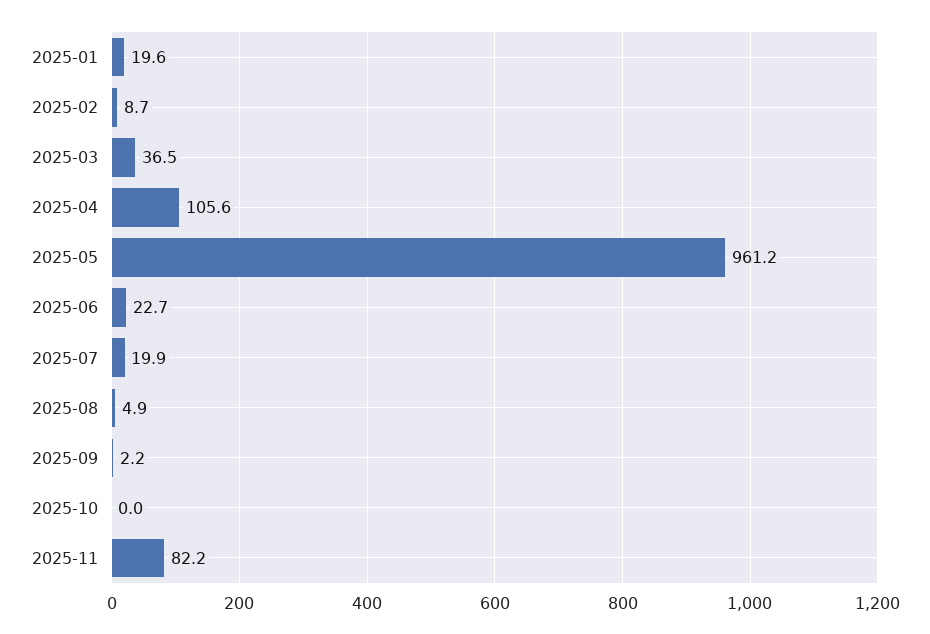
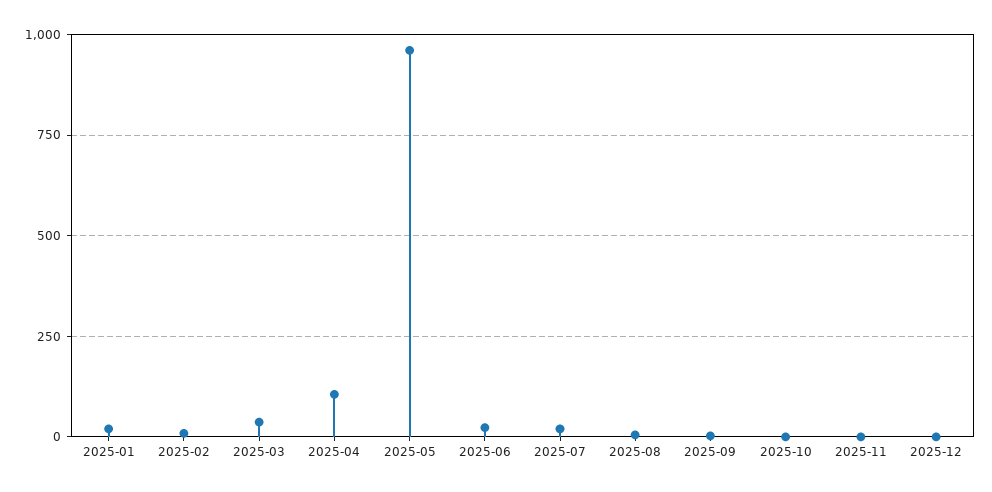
2025-11: 82.2 -> 0
2025-12: none -> 0

